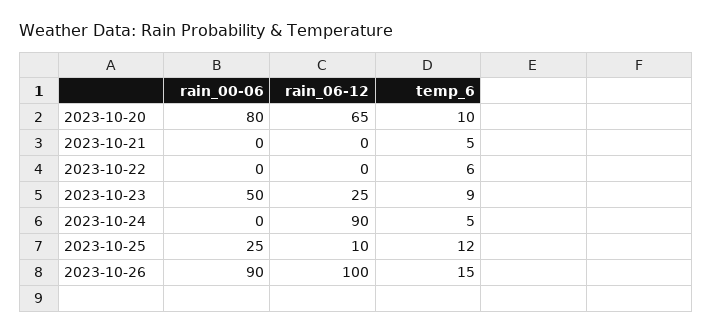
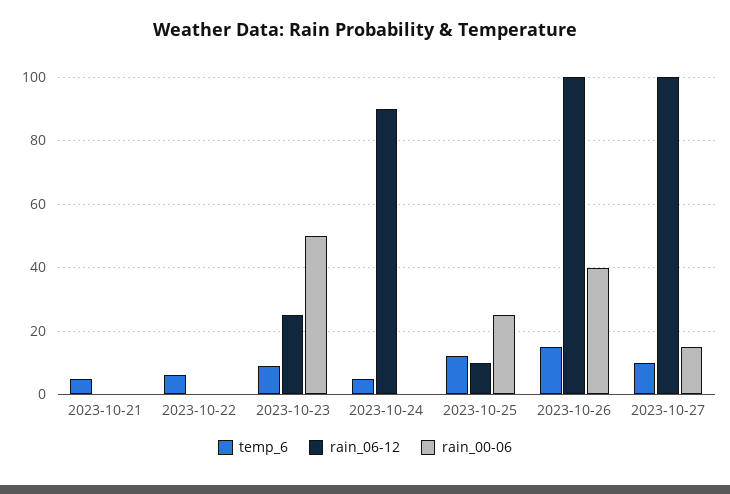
rain_00-06, 2023-10-20: 80 -> none
rain_06-12, 2023-10-20: 65 -> none
temp_6, 2023-10-20: 10 -> none
rain_00-06, 2023-10-26: 90 -> 40
temp_6, 2023-10-27: none -> 10
rain_06-12, 2023-10-27: none -> 100
rain_00-06, 2023-10-27: none -> 15

